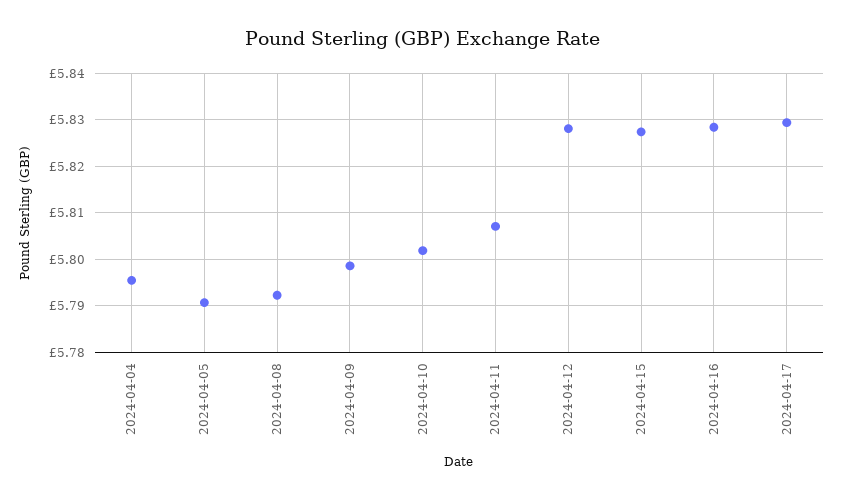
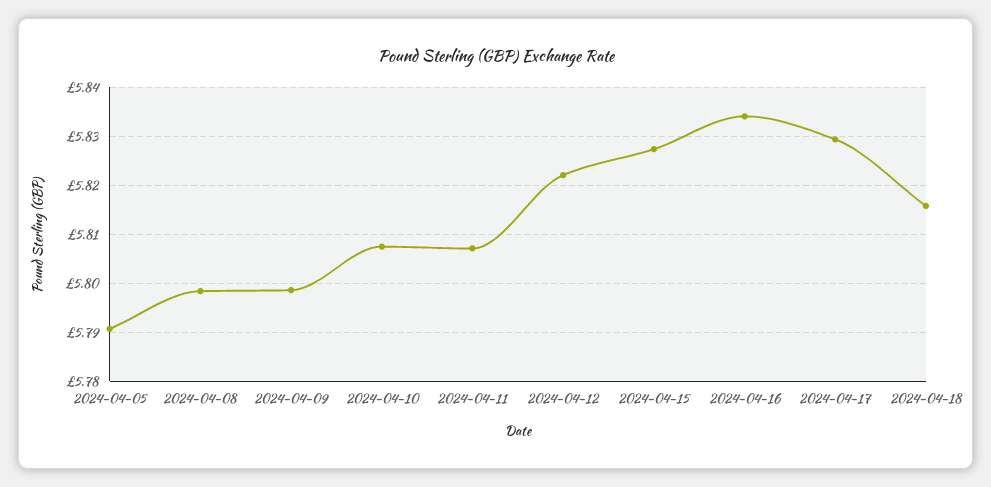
2024-04-04: 5.796 -> none
2024-04-08: 5.792 -> 5.798
2024-04-10: 5.802 -> 5.808
2024-04-12: 5.828 -> 5.822
2024-04-16: 5.828 -> 5.834
2024-04-18: none -> 5.816

